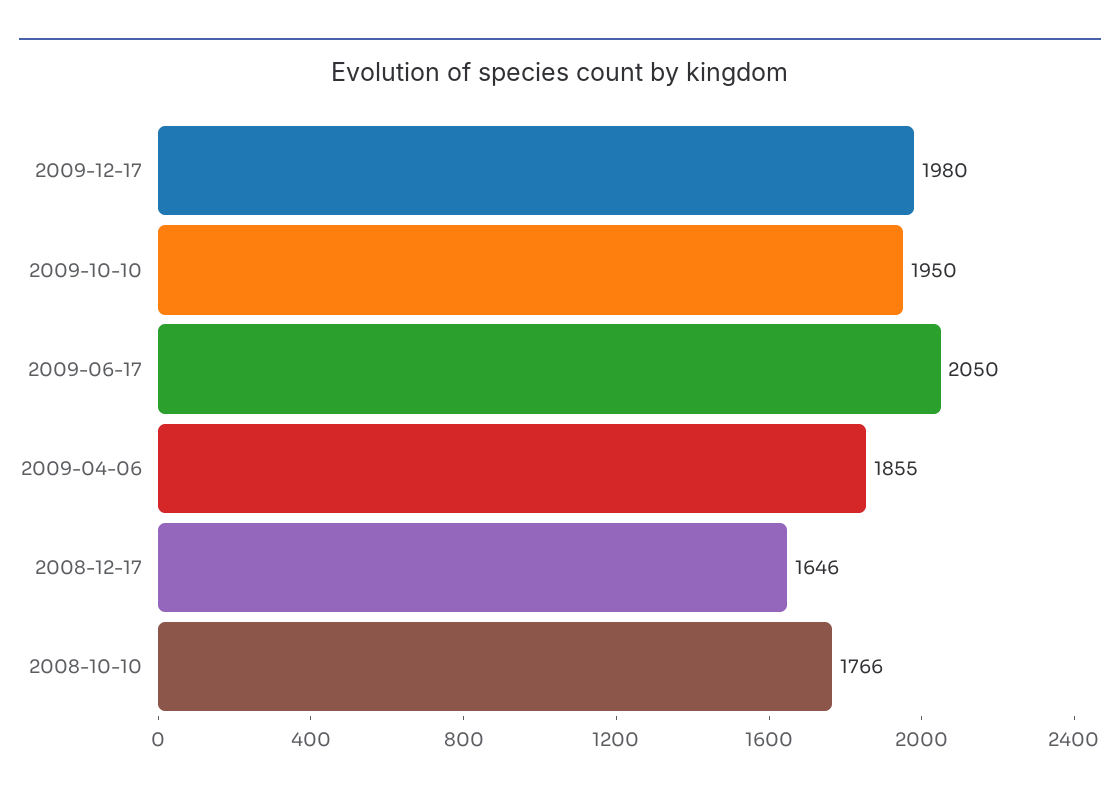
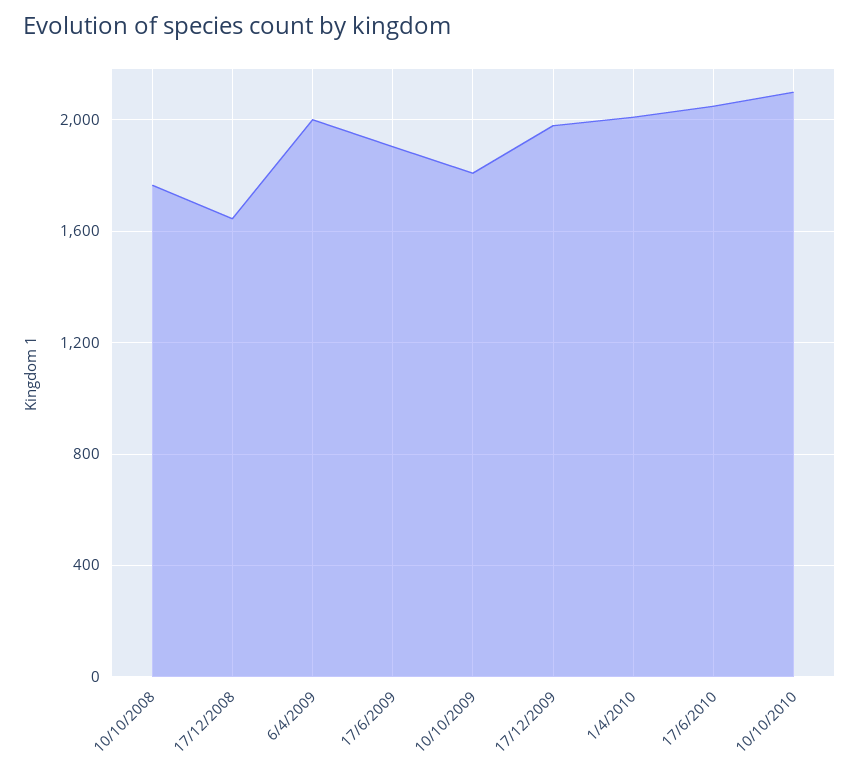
2009-10-10: 1950 -> 1800
2009-06-17: 2050 -> 1900
2009-04-06: 1855 -> 2000
1/4/2010: none -> 2000
17/6/2010: none -> 2050
10/10/2010: none -> 2100

